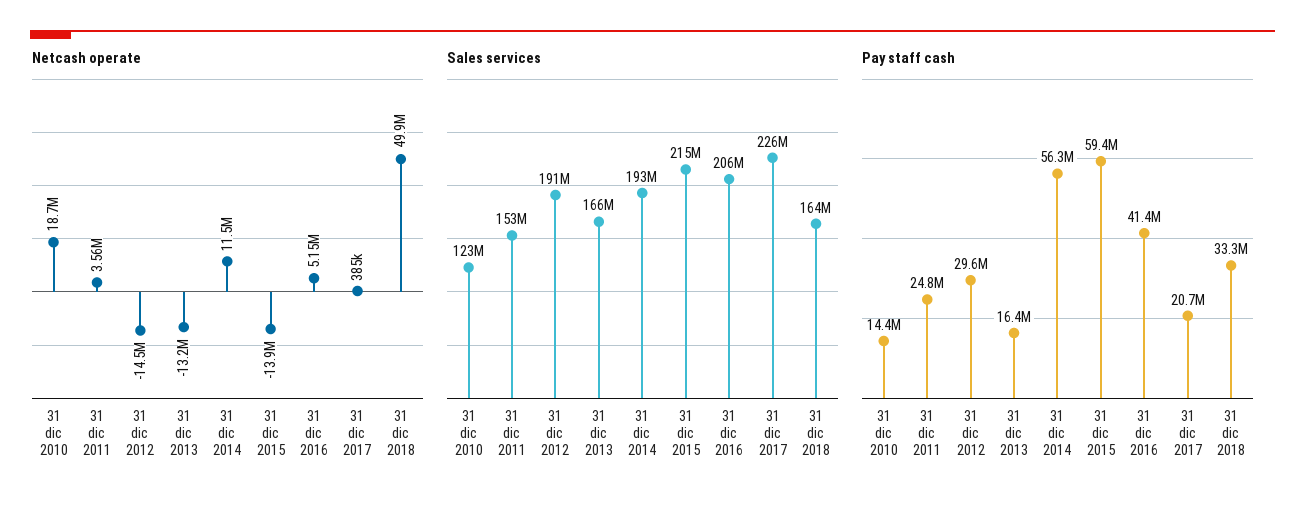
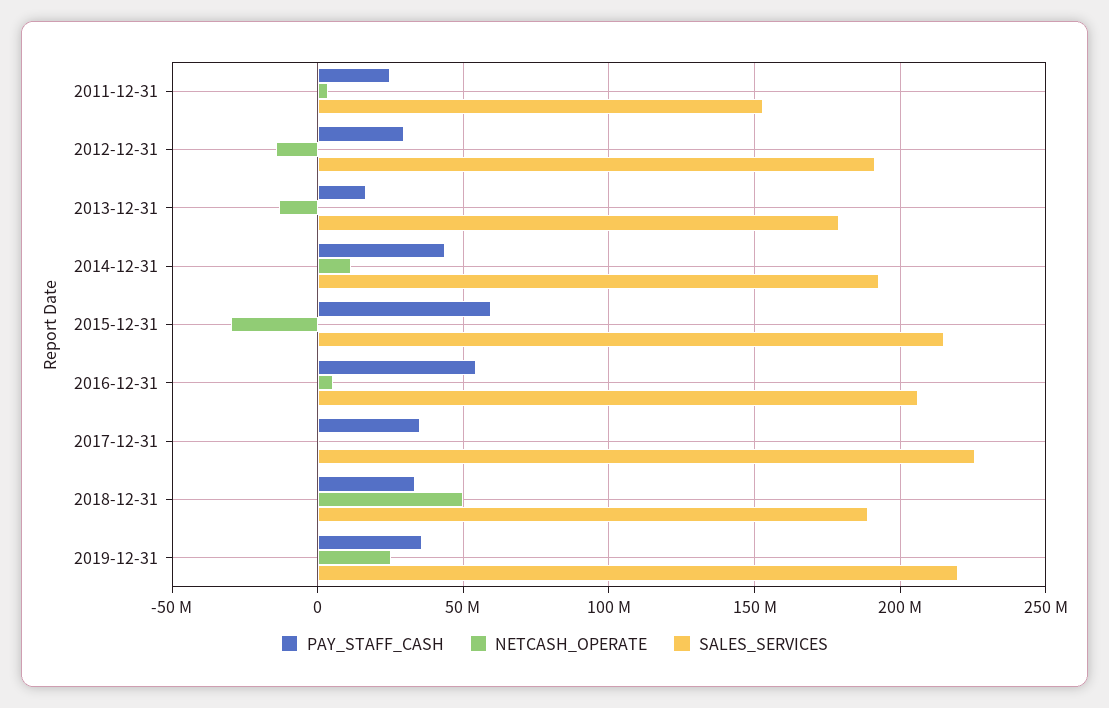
Netcash operate, 31 dic 2010: 18700000 -> none
Netcash operate, 31 dic 2015: -13900000 -> -30000000
Sales services, 31 dic 2010: 123000000 -> none
Sales services, 31 dic 2013: 166000000 -> 180000000
Sales services, 31 dic 2018: 164000000 -> 190000000
Pay staff cash, 31 dic 2010: 14400000 -> none
Pay staff cash, 31 dic 2014: 56300000 -> 45000000
Pay staff cash, 31 dic 2016: 41400000 -> 55000000
Pay staff cash, 31 dic 2017: 20700000 -> 35000000
Pay staff cash, 2019-12-31: none -> 35000000
Netcash operate, 2019-12-31: none -> 25000000
Sales services, 2019-12-31: none -> 220000000

